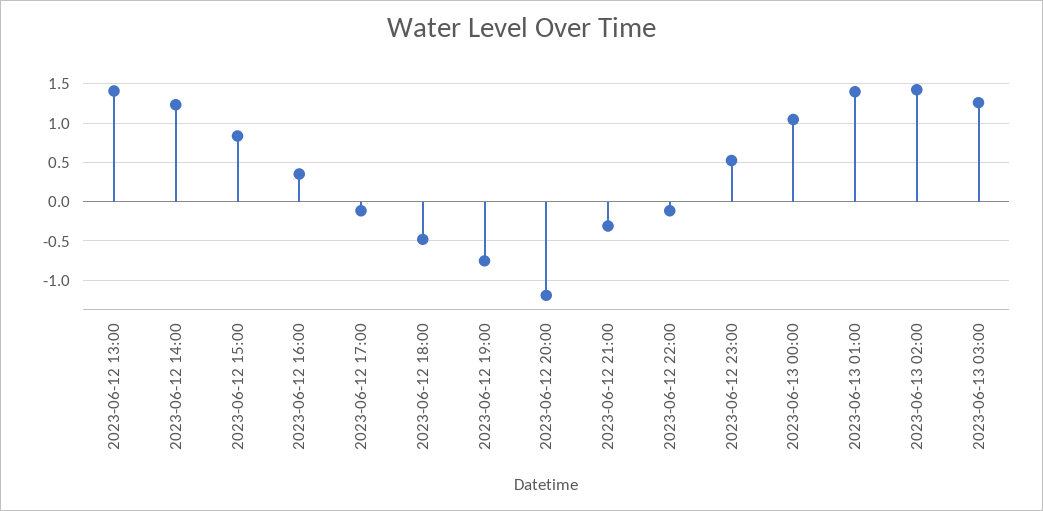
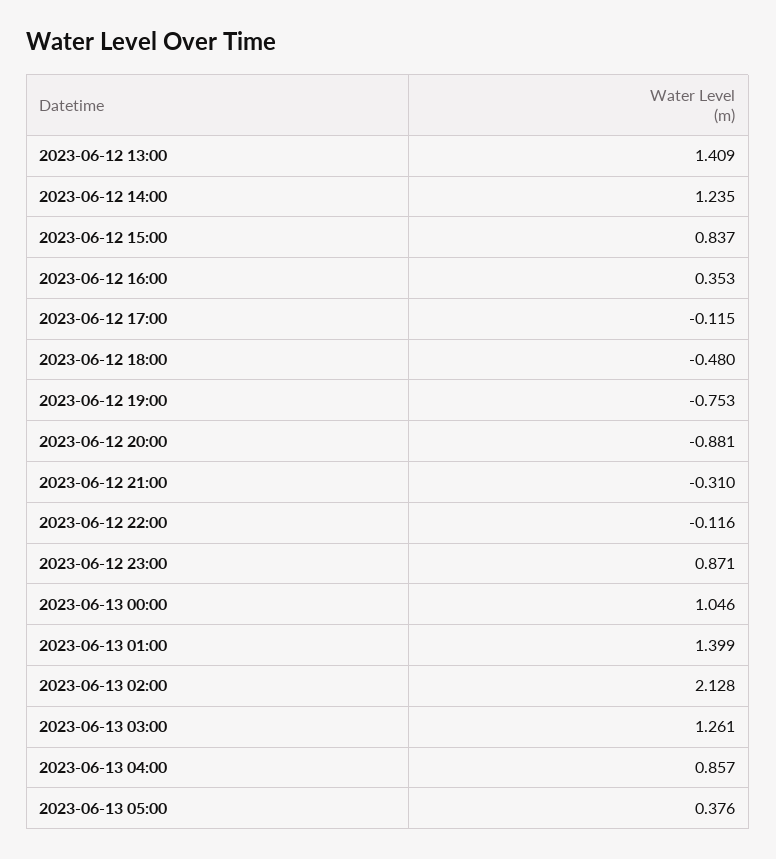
2023-06-12 20:00: -1.2 -> -0.881
2023-06-12 23:00: 0.5 -> 0.871
2023-06-13 02:00: 1.4 -> 2.128
2023-06-13 04:00: none -> 0.857
2023-06-13 05:00: none -> 0.376

